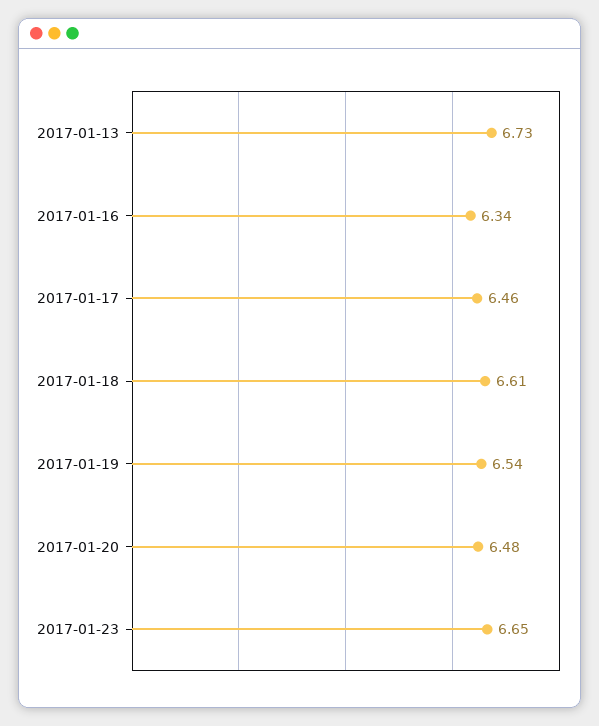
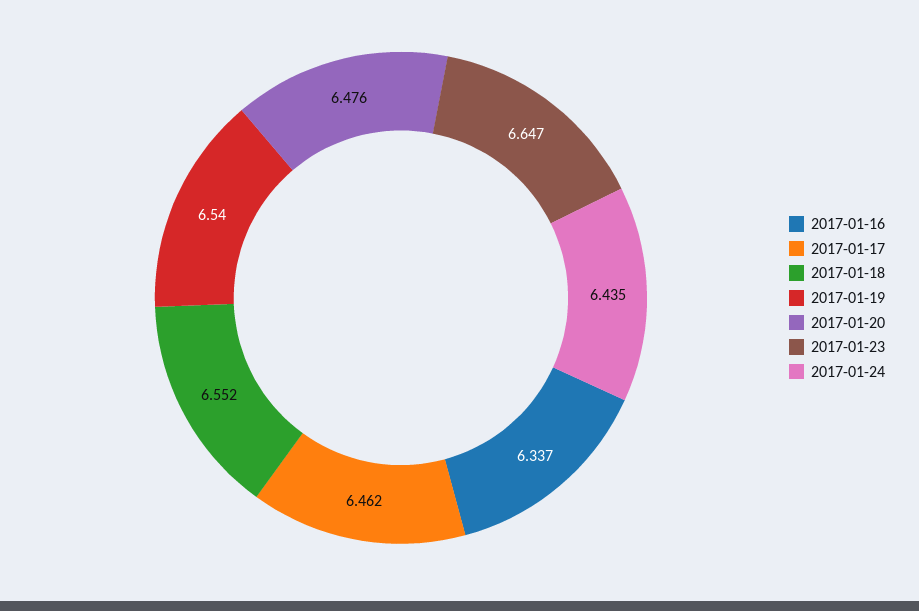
2017-01-13: 6.73 -> none
2017-01-18: 6.61 -> 6.552
2017-01-24: none -> 6.435

